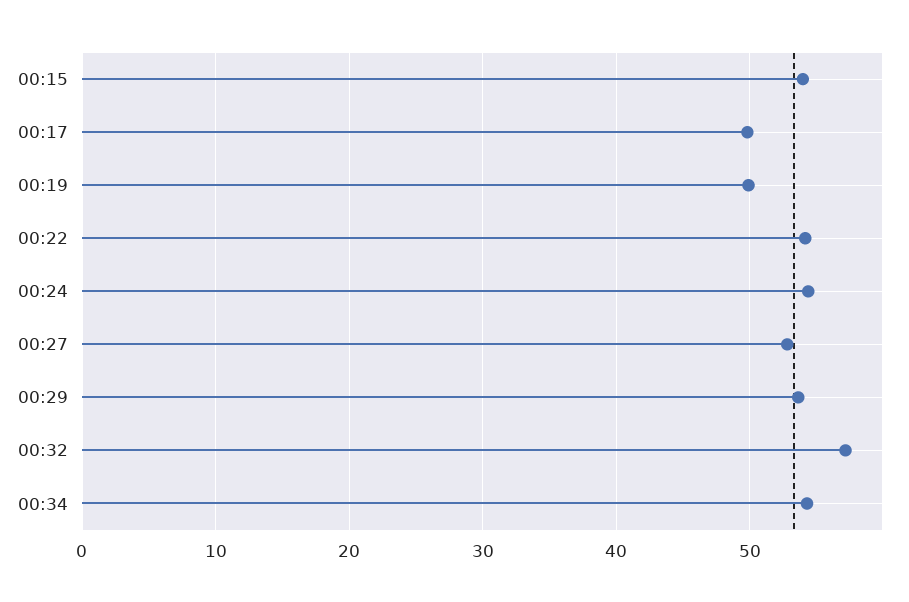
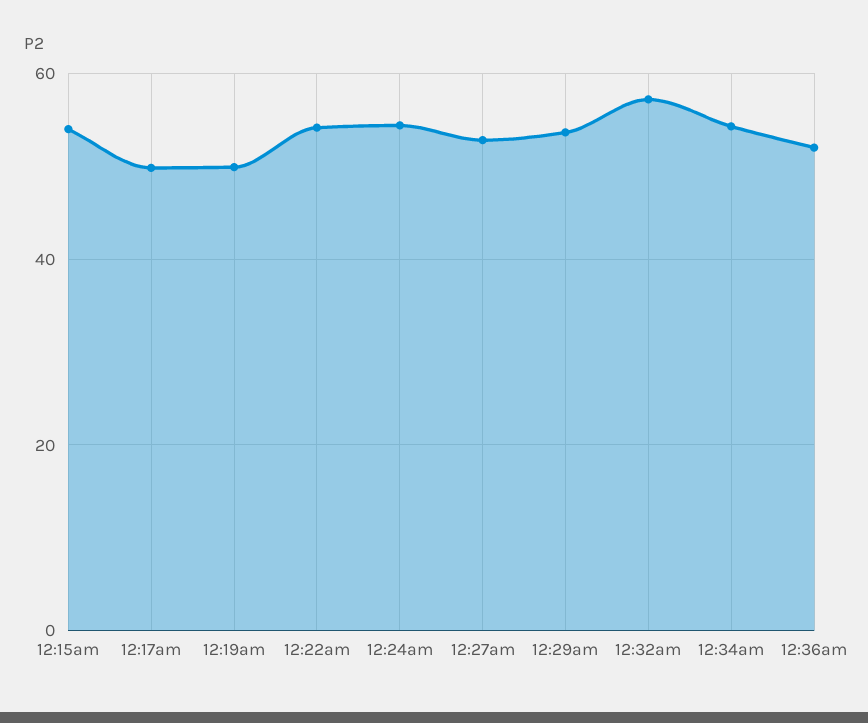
12:36am: none -> 52

